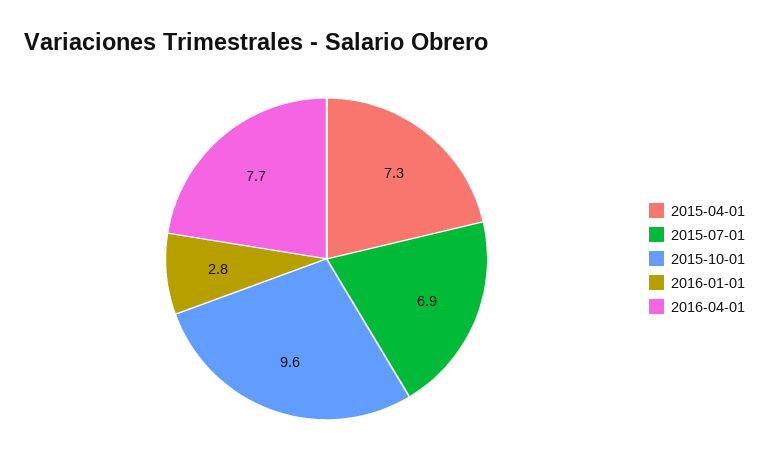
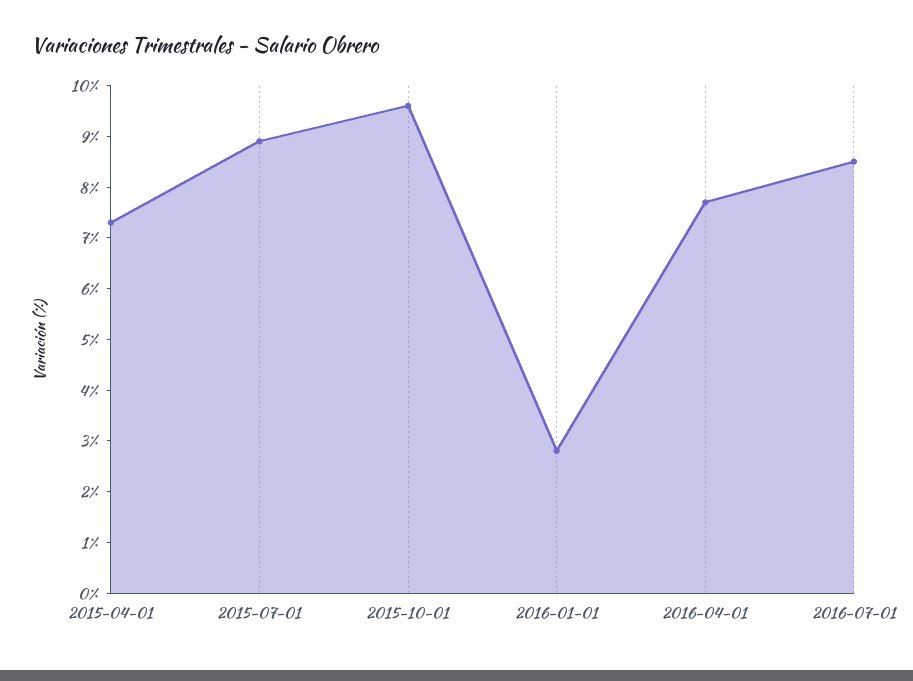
2015-07-01: 6.9 -> 9
2016-07-01: none -> 8.5

